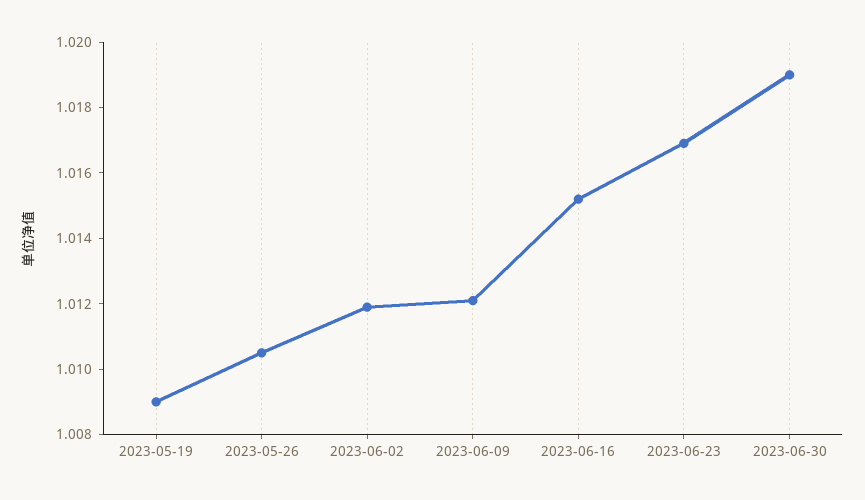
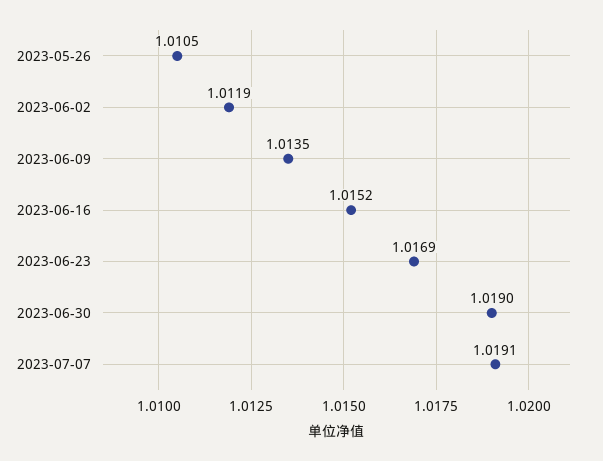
2023-05-19: 1.009 -> none
2023-06-09: 1.012 -> 1.0135
2023-07-07: none -> 1.0191

